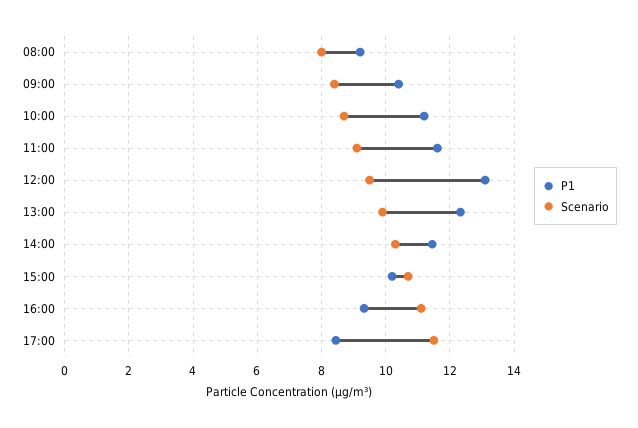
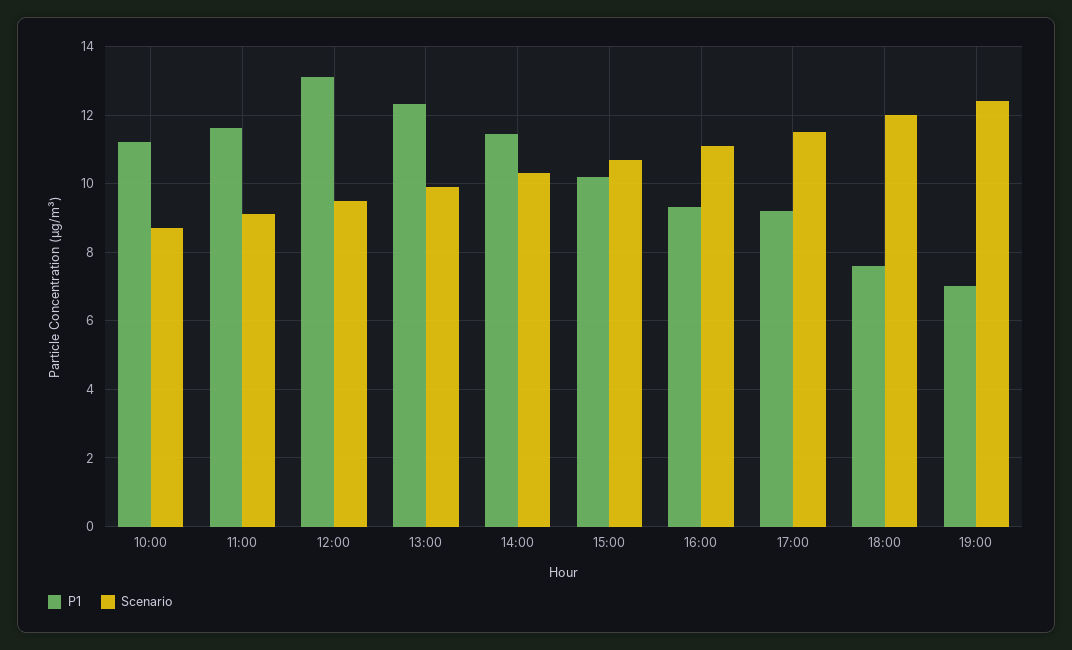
P1, 08:00: 9.2 -> none
Scenario, 08:00: 8 -> none
P1, 09:00: 10.4 -> none
Scenario, 09:00: 8.4 -> none
P1, 17:00: 8.4 -> 9.2
P1, 18:00: none -> 7.6
Scenario, 18:00: none -> 12
P1, 19:00: none -> 7
Scenario, 19:00: none -> 12.4

